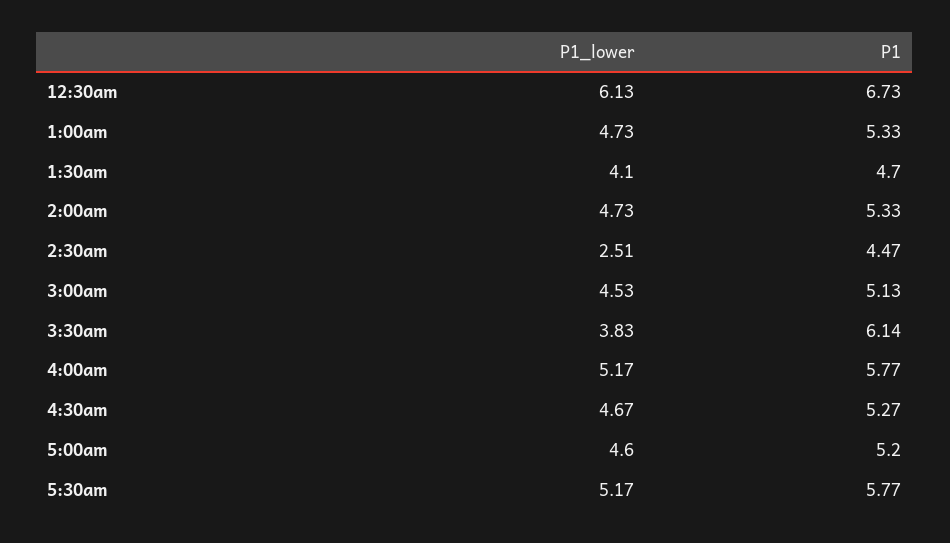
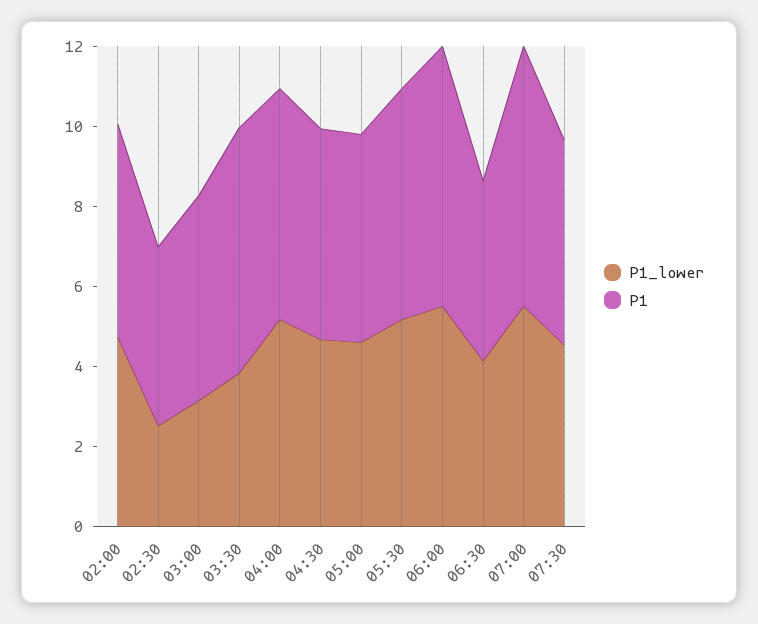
P1_lower, 12:30am: 6.13 -> none
P1, 12:30am: 6.73 -> none
P1_lower, 1:00am: 4.73 -> none
P1, 1:00am: 5.33 -> none
P1_lower, 1:30am: 4.1 -> none
P1, 1:30am: 4.7 -> none
P1_lower, 3:00am: 4.53 -> 3
P1_lower, 06:00: none -> 5.5
P1, 06:00: none -> 6.5
P1_lower, 06:30: none -> 4
P1, 06:30: none -> 4.5
P1_lower, 07:00: none -> 5.5
P1, 07:00: none -> 6.5
P1_lower, 07:30: none -> 4.5
P1, 07:30: none -> 5

